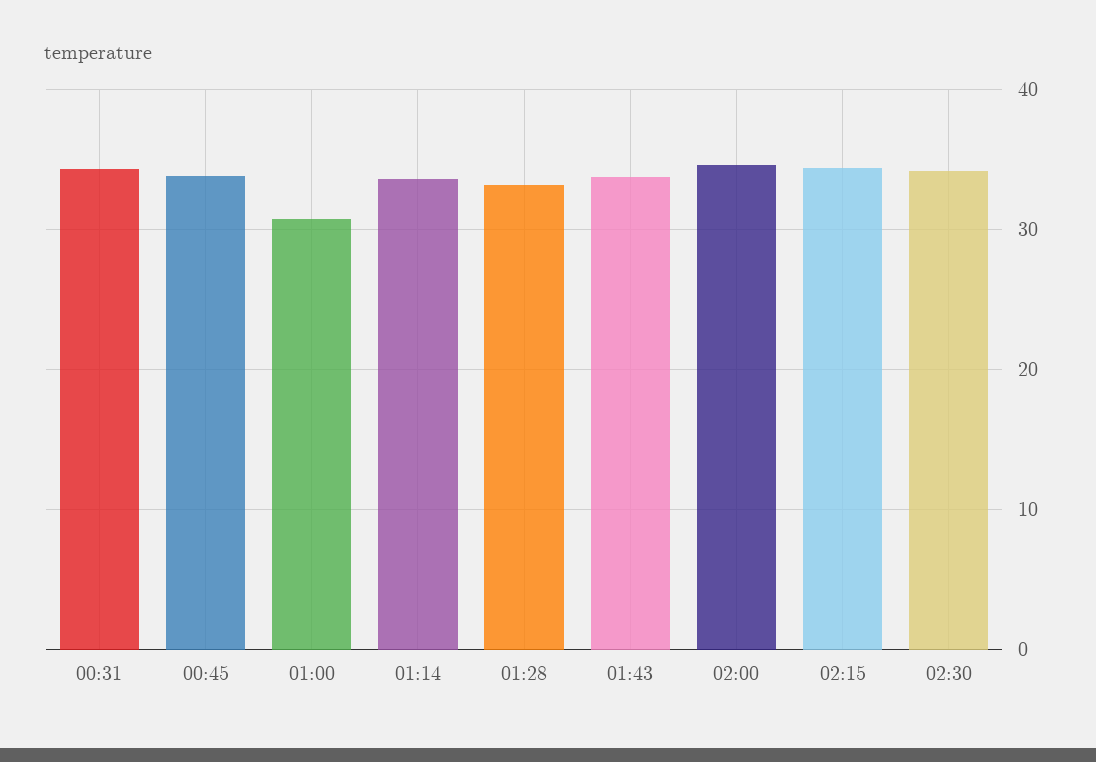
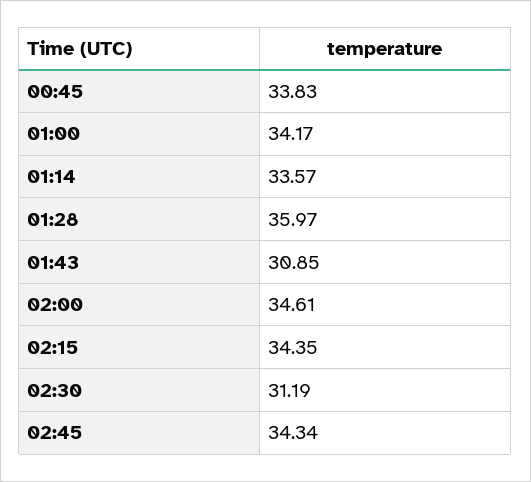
00:31: 34 -> none
01:00: 31 -> 34.17
01:28: 33 -> 35.97
01:43: 34 -> 30.85
02:30: 34 -> 31.19
02:45: none -> 34.34

